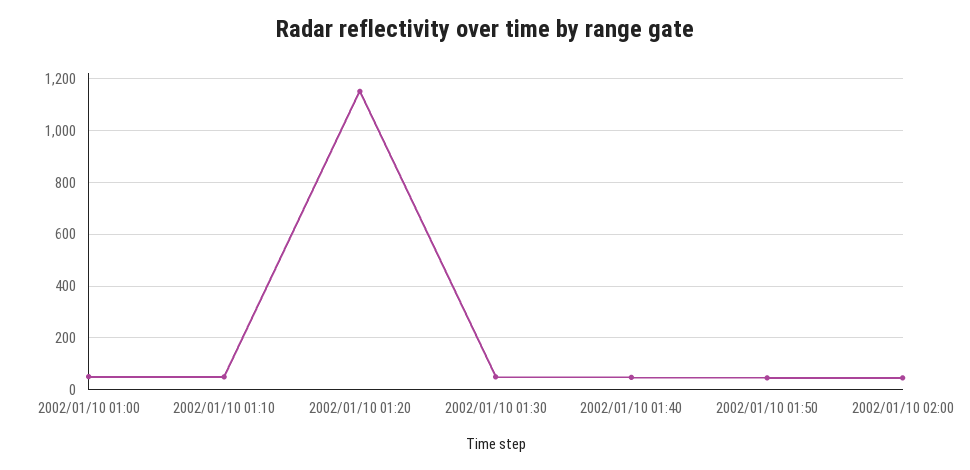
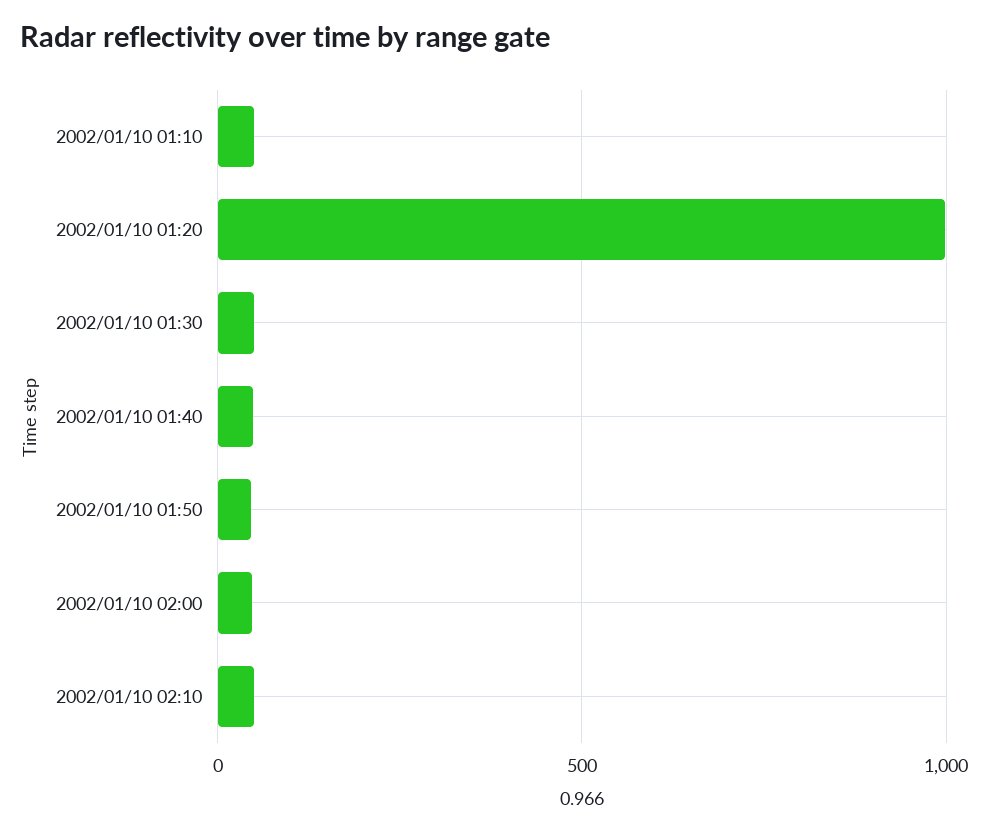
2002/01/10 01:00: 50 -> none
2002/01/10 01:20: 1150 -> 1000
2002/01/10 02:10: none -> 50

